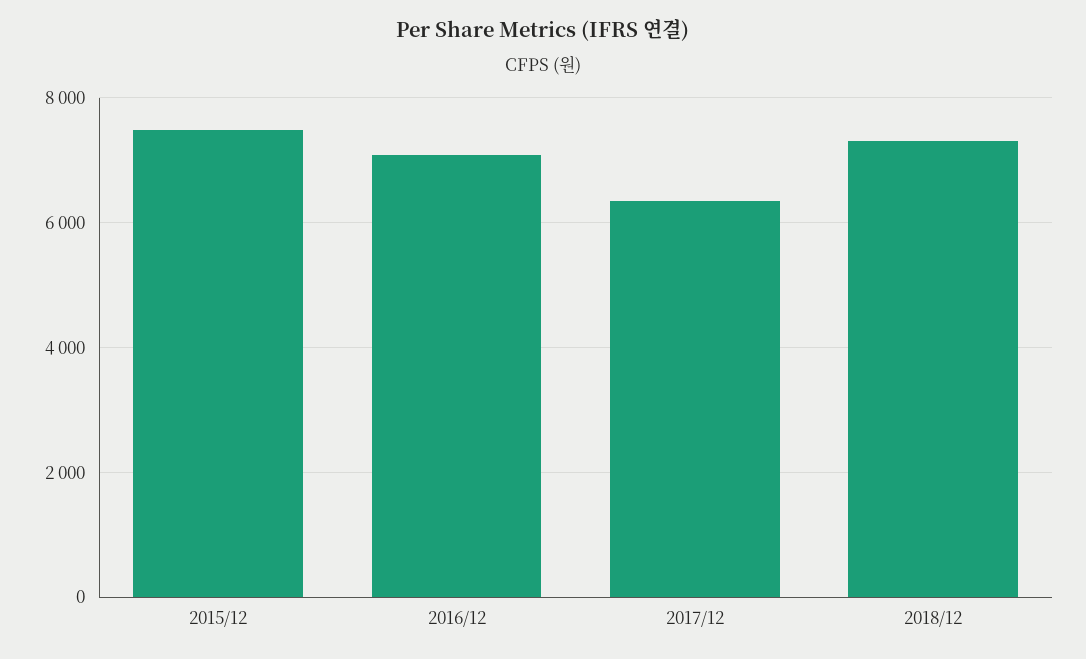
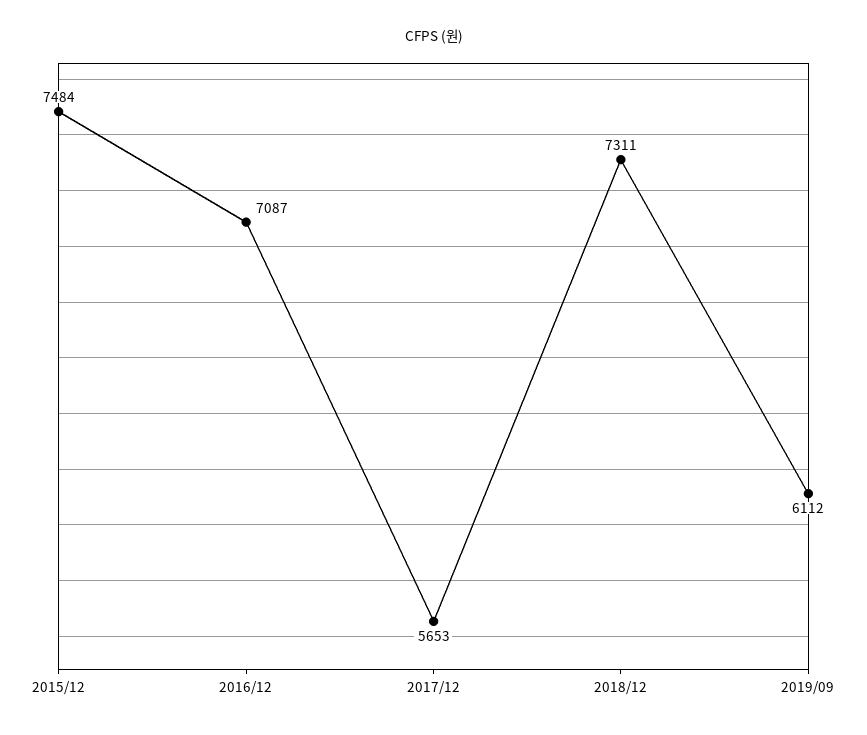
2017/12: 6400 -> 5653
2019/09: none -> 6112

